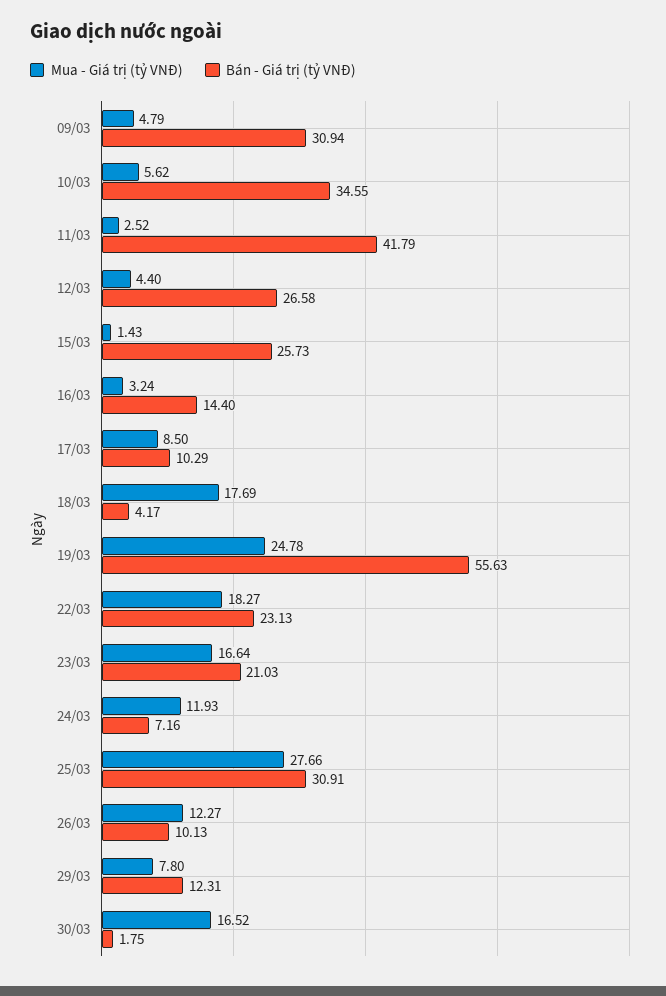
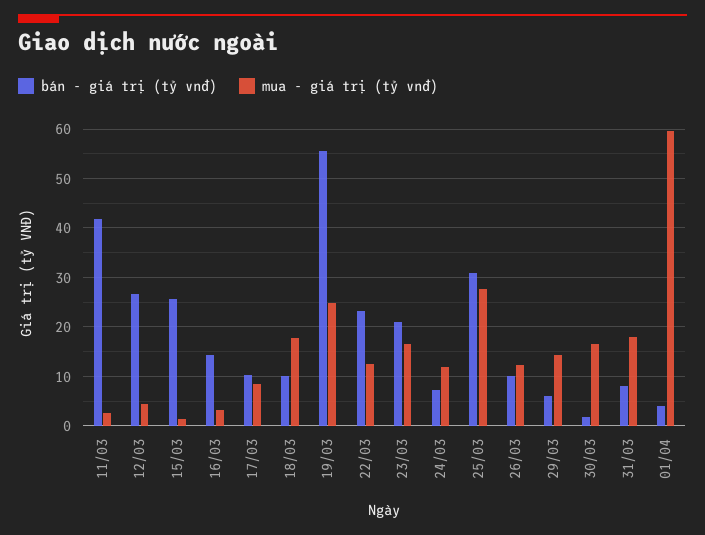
Mua - Giá trị (tỷ VNĐ), 09/03: 4.79 -> none
Bán - Giá trị (tỷ VNĐ), 09/03: 30.94 -> none
Mua - Giá trị (tỷ VNĐ), 10/03: 5.62 -> none
Bán - Giá trị (tỷ VNĐ), 10/03: 34.55 -> none
Bán - Giá trị (tỷ VNĐ), 18/03: 4.17 -> 10
Mua - Giá trị (tỷ VNĐ), 22/03: 18.27 -> 12
Mua - Giá trị (tỷ VNĐ), 29/03: 7.8 -> 14
Bán - Giá trị (tỷ VNĐ), 29/03: 12.31 -> 6
Bán - Giá trị (tỷ VNĐ), 31/03: none -> 8
Mua - Giá trị (tỷ VNĐ), 31/03: none -> 18
Bán - Giá trị (tỷ VNĐ), 01/04: none -> 4
Mua - Giá trị (tỷ VNĐ), 01/04: none -> 60

